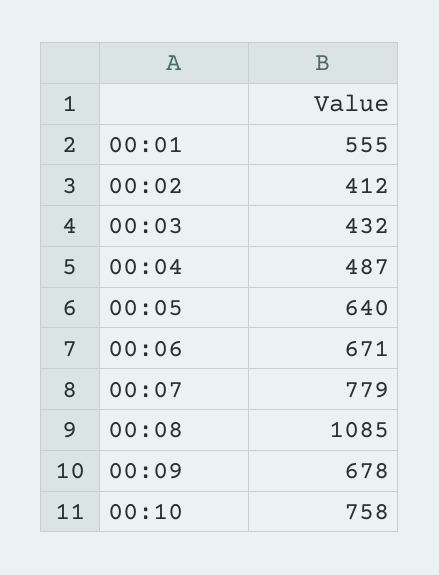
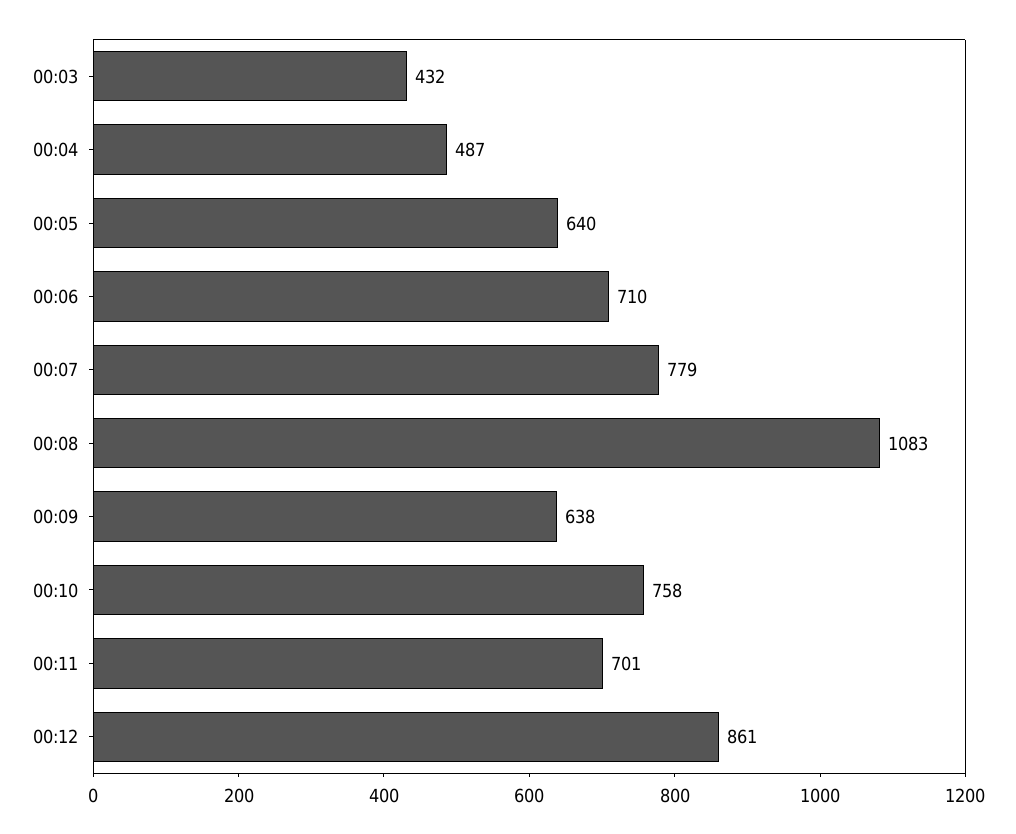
00:01: 555 -> none
00:02: 412 -> none
00:06: 671 -> 710
00:08: 1085 -> 1083
00:09: 678 -> 638
00:11: none -> 701
00:12: none -> 861

